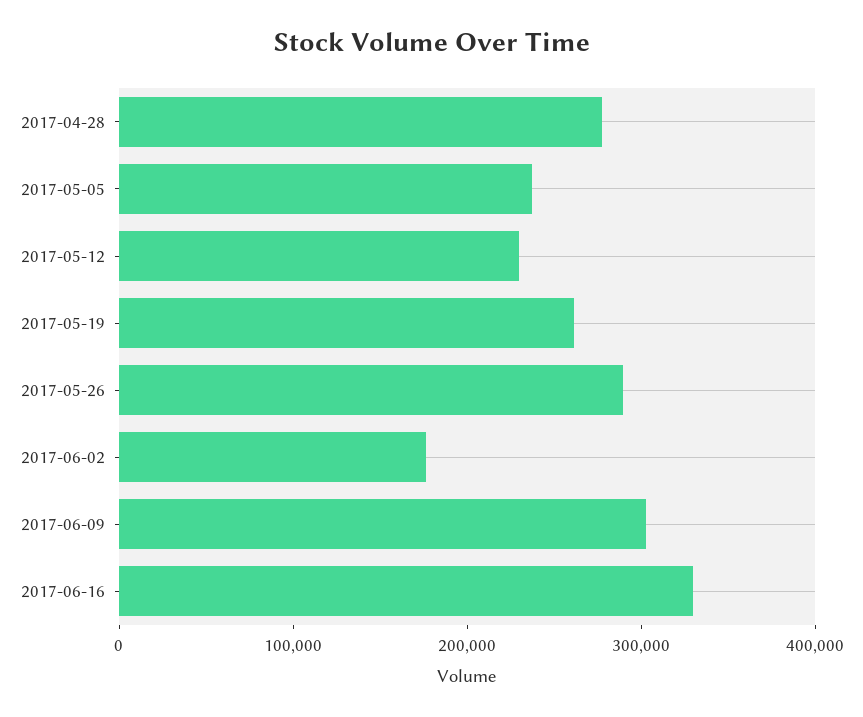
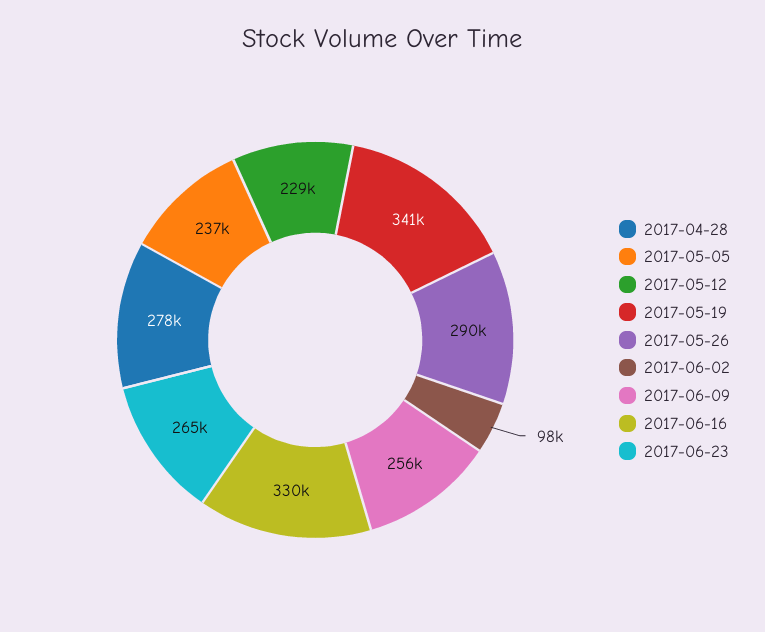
2017-05-19: 260000 -> 341000
2017-06-02: 180000 -> 98000
2017-06-09: 300000 -> 256000
2017-06-23: none -> 265000

